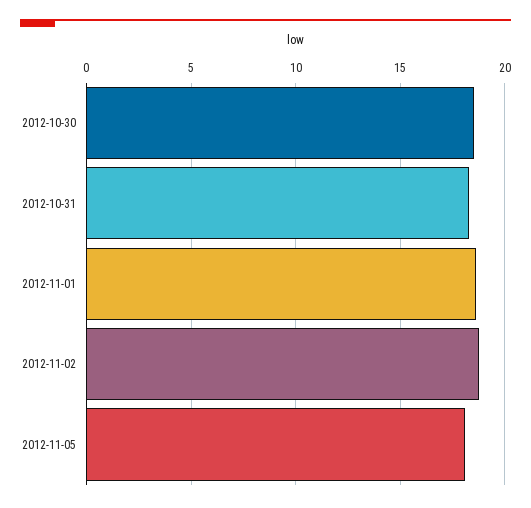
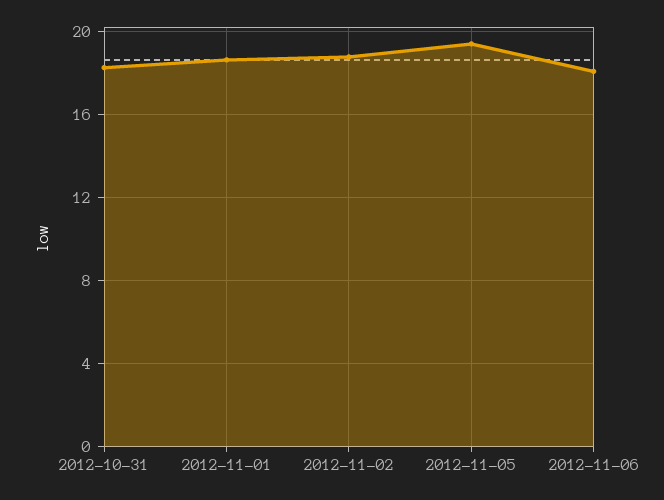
2012-10-30: 18.5 -> none
2012-11-05: 18 -> 19.5
2012-11-06: none -> 18

